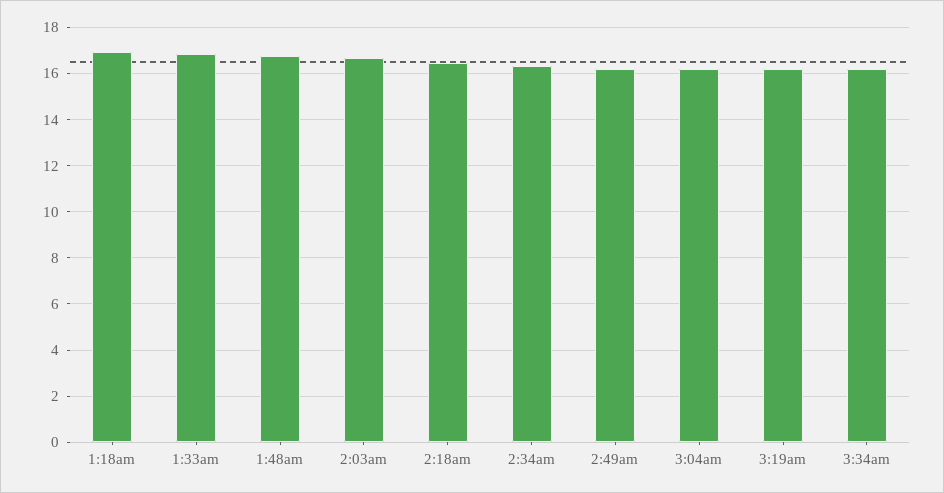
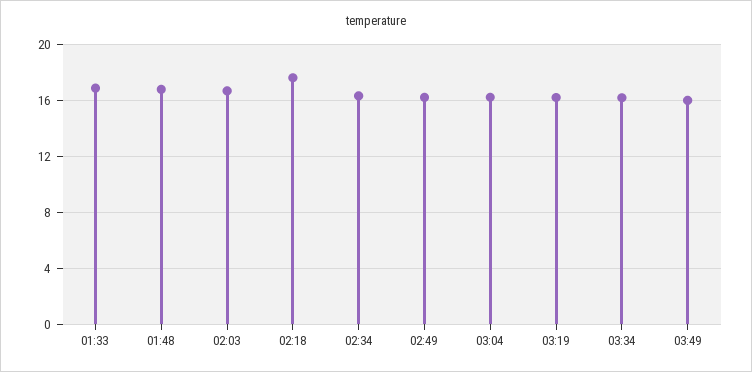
1:18am: 17 -> none
2:18am: 16.5 -> 17.5
03:49: none -> 16

